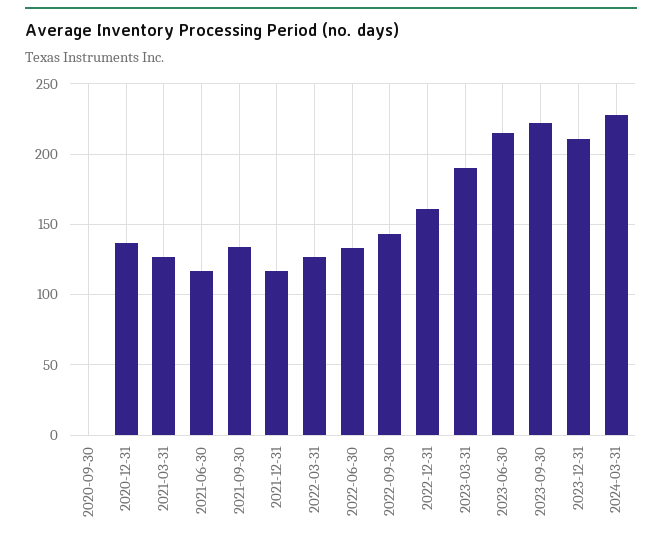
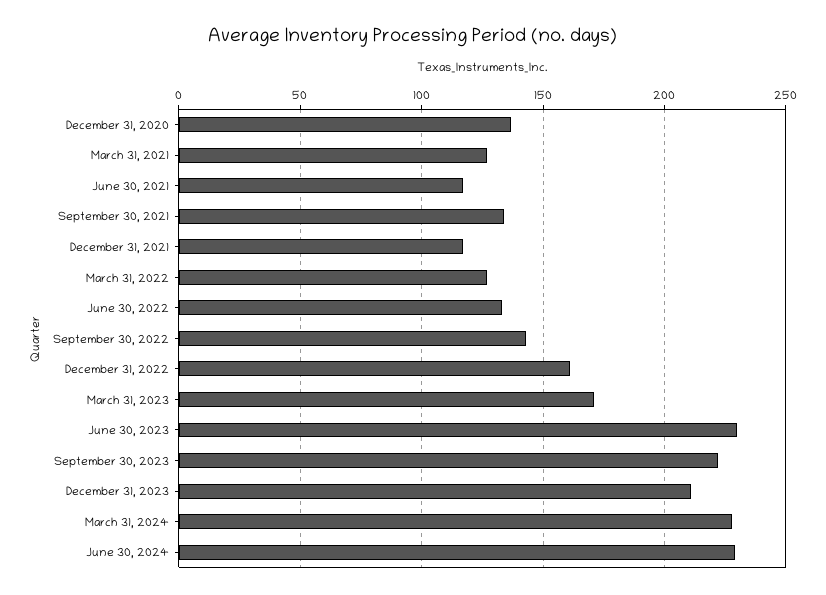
2020-09-30: 0 -> none
2023-03-31: 190 -> 170
2023-06-30: 215 -> 230
June 30, 2024: none -> 230

